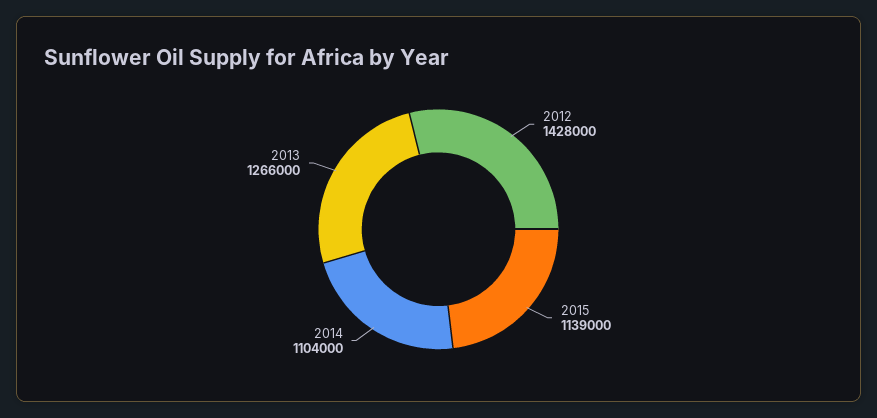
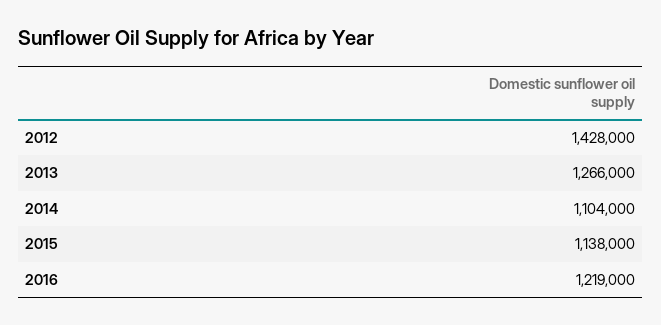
2015: 1139000 -> 1138000
2016: none -> 1219000

